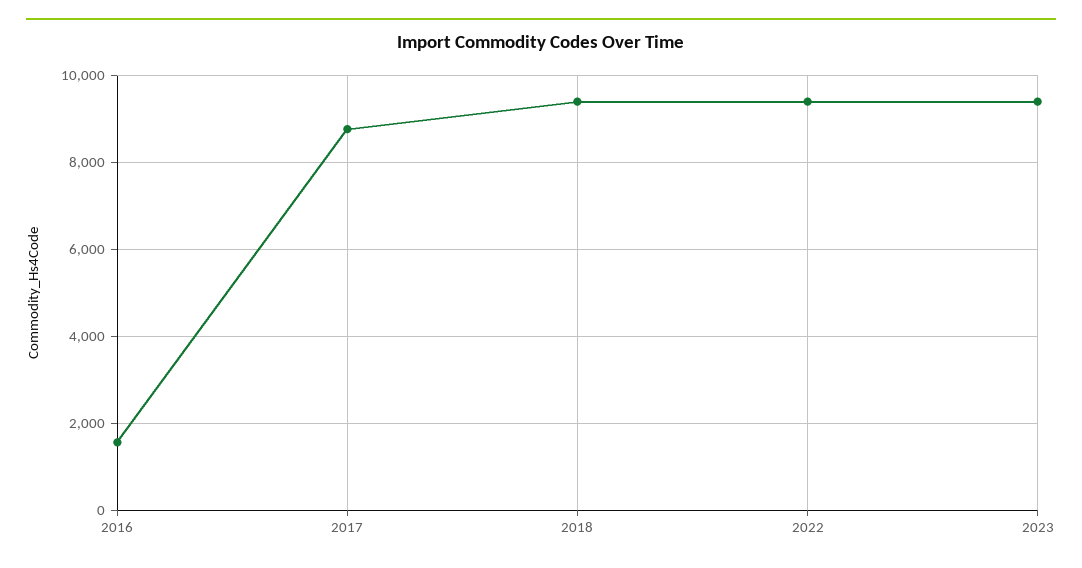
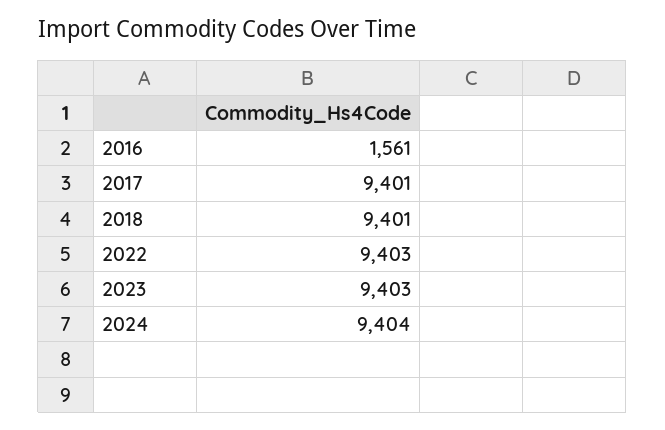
2017: 8800 -> 9401
2024: none -> 9404

